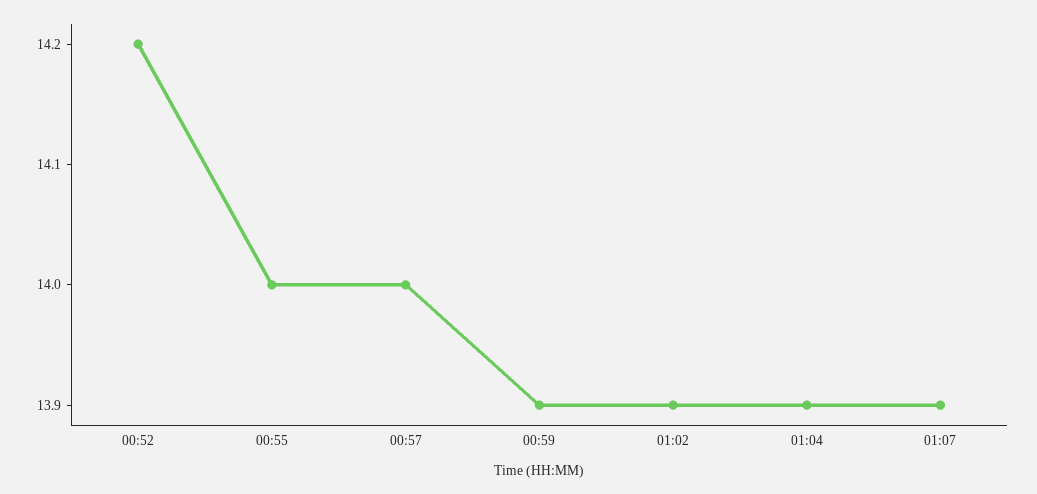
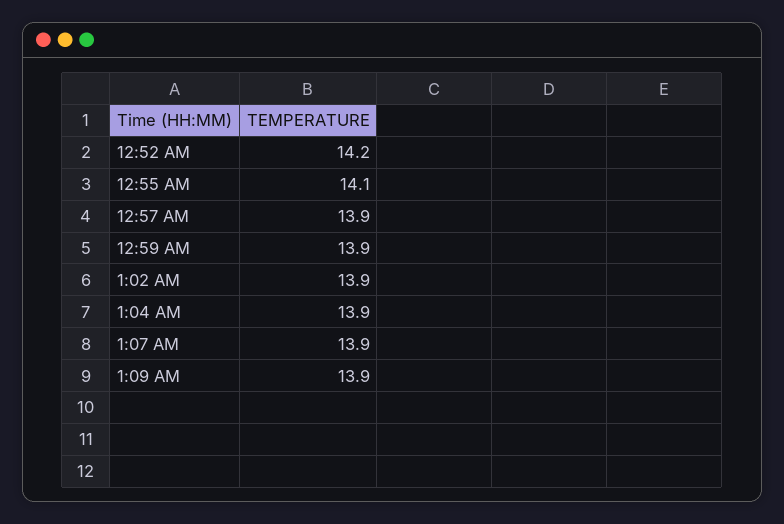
00:55: 14 -> 14.1
00:57: 14 -> 13.9
1:09 AM: none -> 13.9

